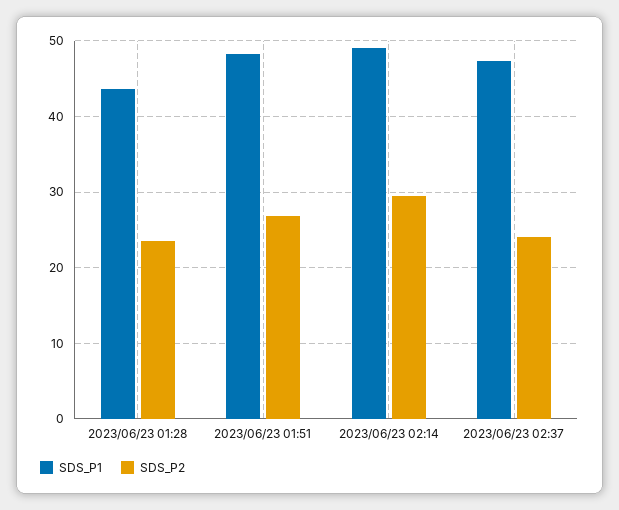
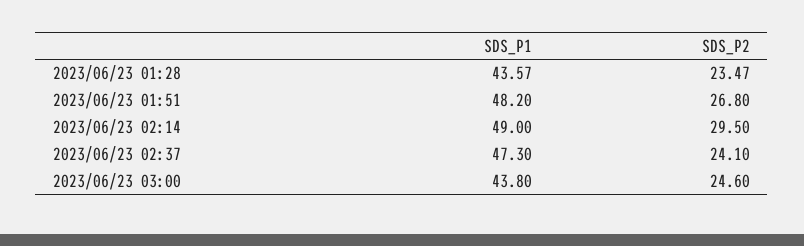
SDS_P1, 2023/06/23 03:00: none -> 43.8
SDS_P2, 2023/06/23 03:00: none -> 24.6

